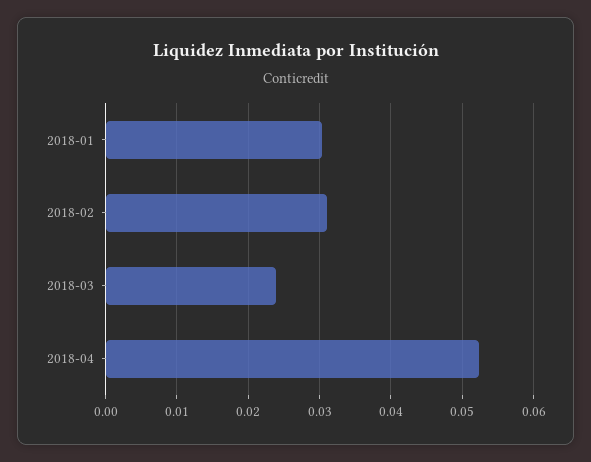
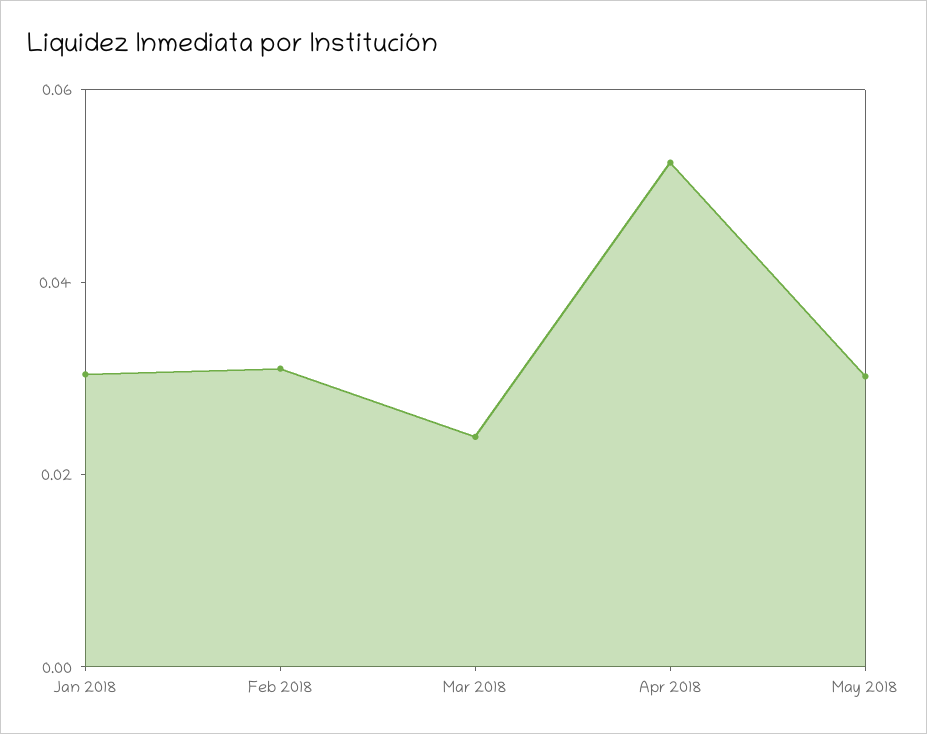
May 2018: none -> 0.03

